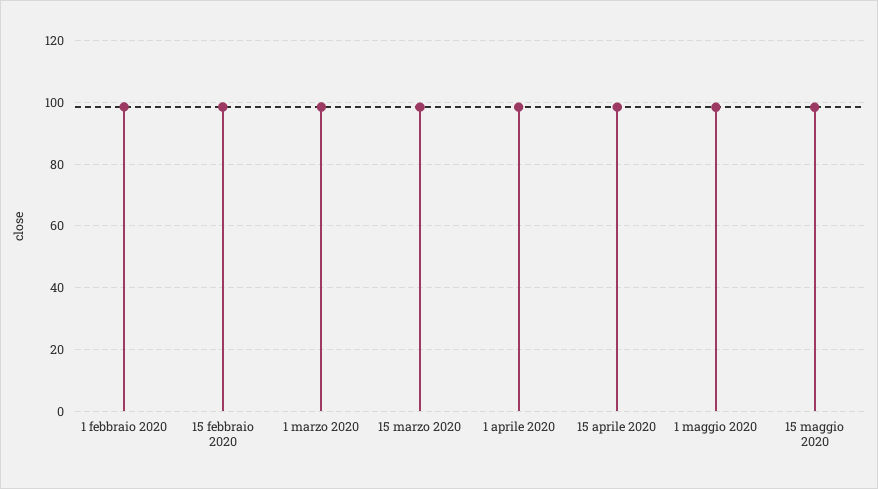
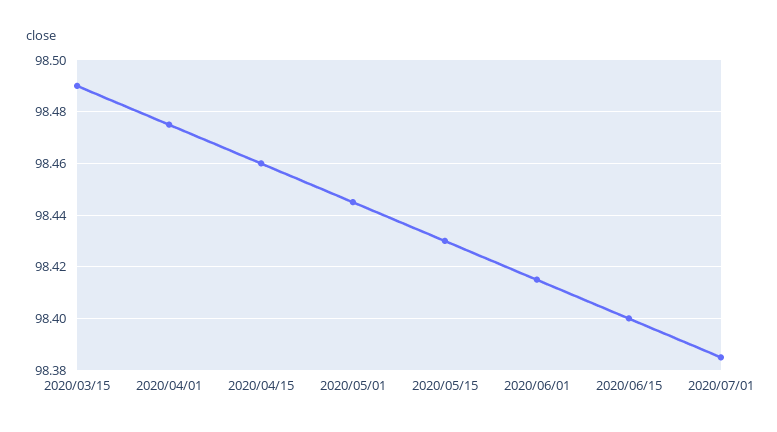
1 febbraio 2020: 98 -> none
15 febbraio 2020: 98 -> none
1 marzo 2020: 98 -> none
2020/06/01: none -> 98.415
2020/06/15: none -> 98.4
2020/07/01: none -> 98.385

